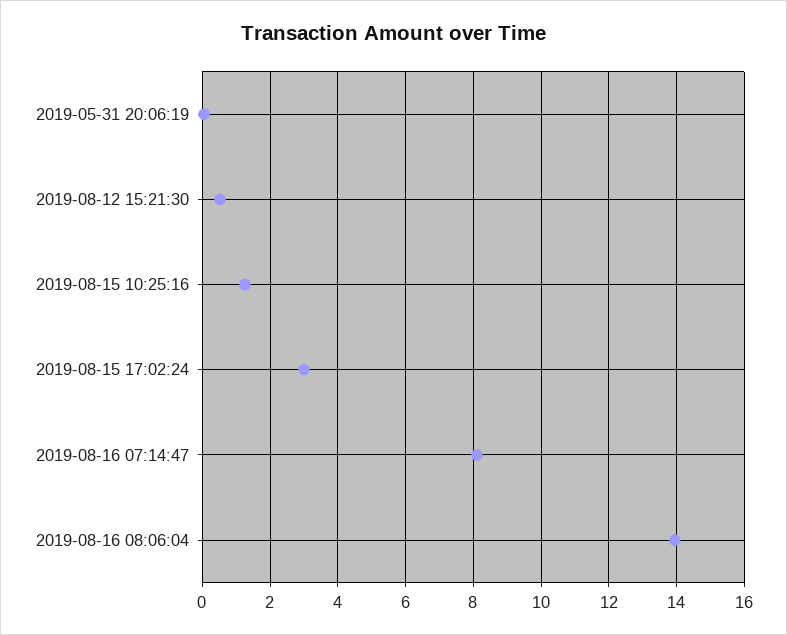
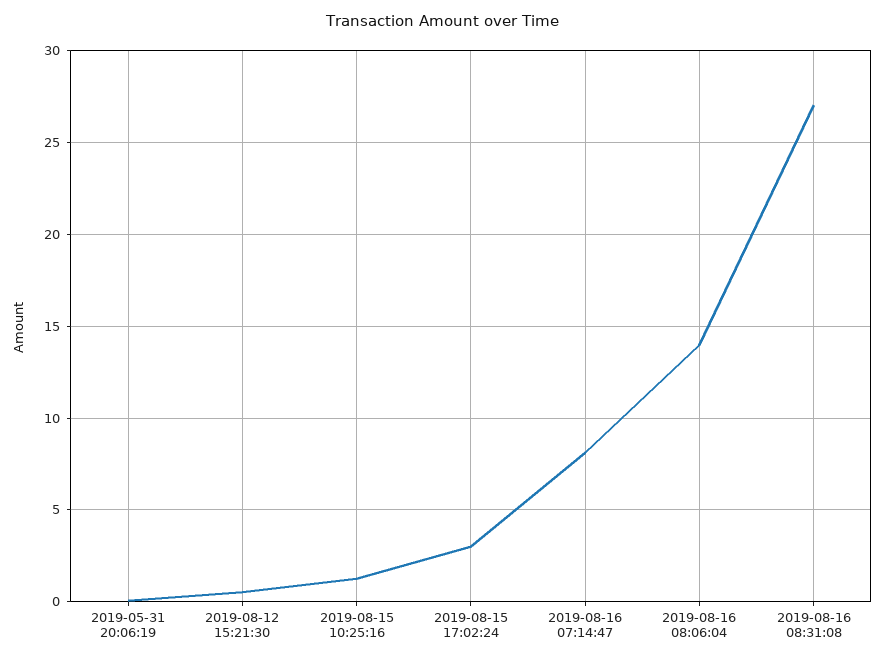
2019-08-16 08:31:08: none -> 27

